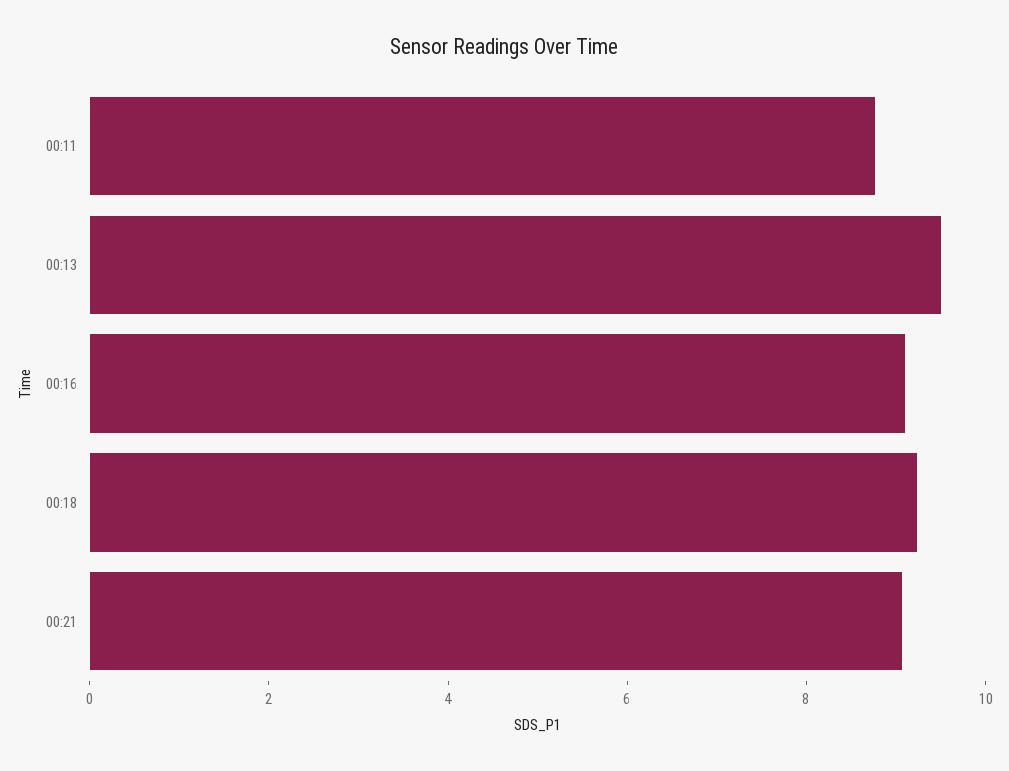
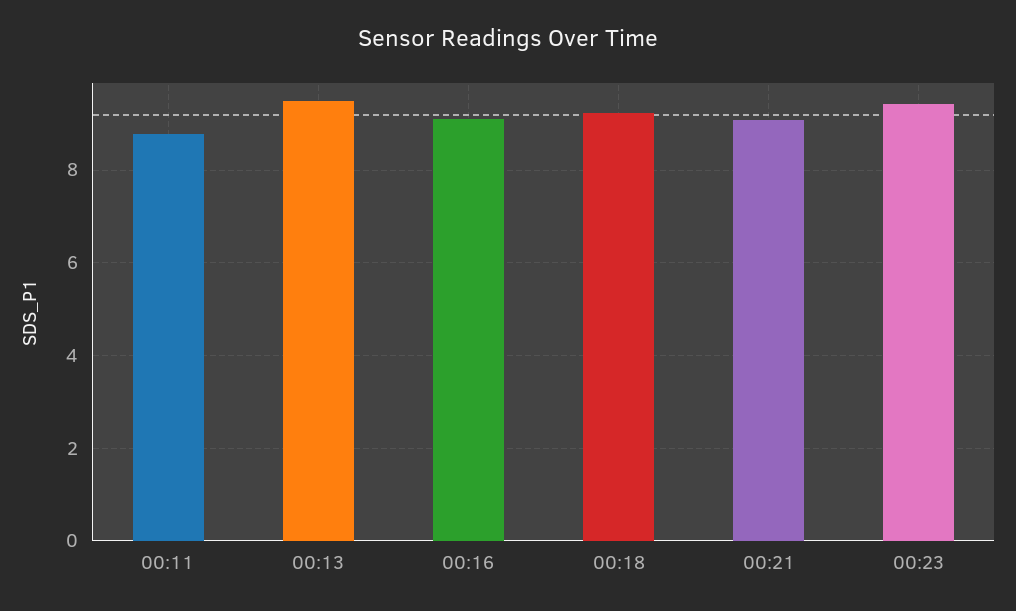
00:23: none -> 9.4

